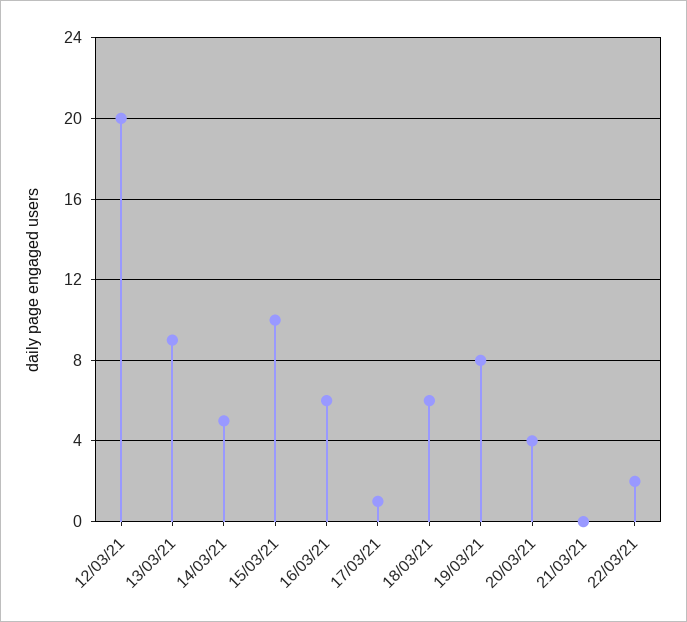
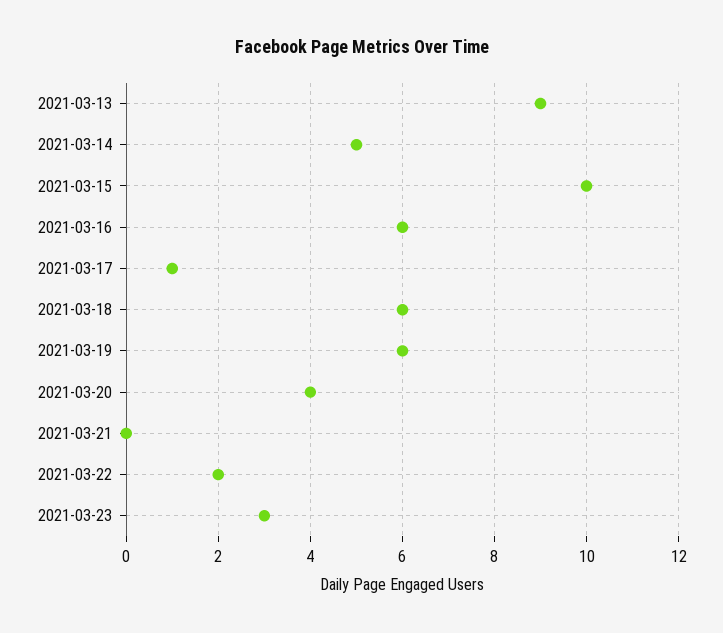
12/03/21: 20 -> none
19/03/21: 8 -> 6
2021-03-23: none -> 3

